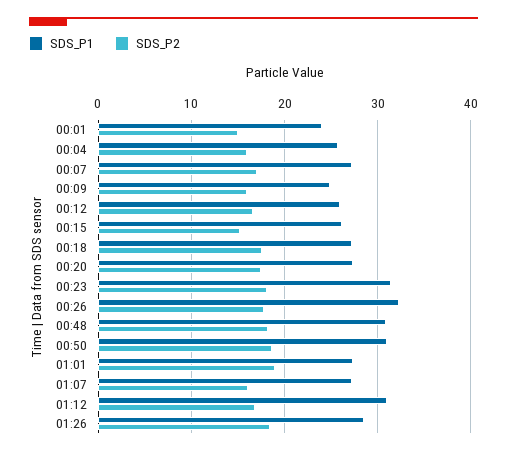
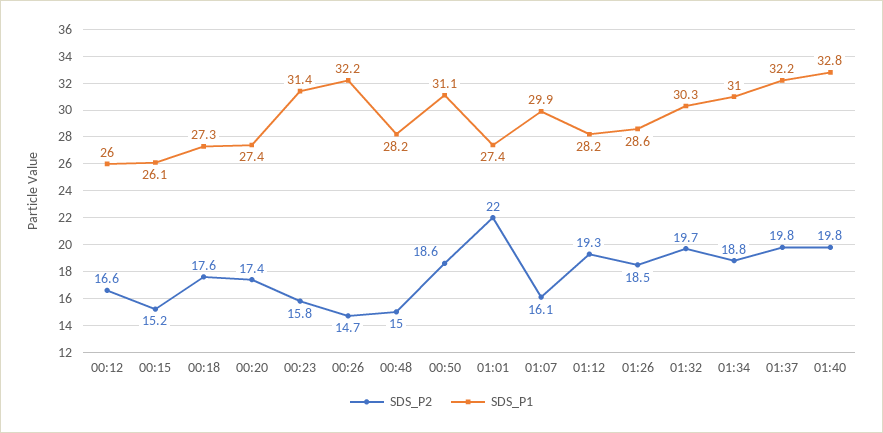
SDS_P1, 00:01: 24 -> none
SDS_P2, 00:01: 15 -> none
SDS_P1, 00:04: 26 -> none
SDS_P2, 00:04: 16 -> none
SDS_P1, 00:07: 27 -> none
SDS_P2, 00:07: 17 -> none
SDS_P1, 00:09: 25 -> none
SDS_P2, 00:09: 16 -> none
SDS_P2, 00:23: 18 -> 15.8
SDS_P2, 00:26: 18 -> 14.7
SDS_P1, 00:48: 31 -> 28.2
SDS_P2, 00:48: 18 -> 15
SDS_P2, 01:01: 19 -> 22
SDS_P1, 01:07: 27 -> 29.9
SDS_P1, 01:12: 31 -> 28.2
SDS_P2, 01:12: 17 -> 19.3
SDS_P2, 01:32: none -> 19.7
SDS_P1, 01:32: none -> 30.3
SDS_P2, 01:34: none -> 18.8
SDS_P1, 01:34: none -> 31
SDS_P2, 01:37: none -> 19.8
SDS_P1, 01:37: none -> 32.2
SDS_P2, 01:40: none -> 19.8
SDS_P1, 01:40: none -> 32.8

